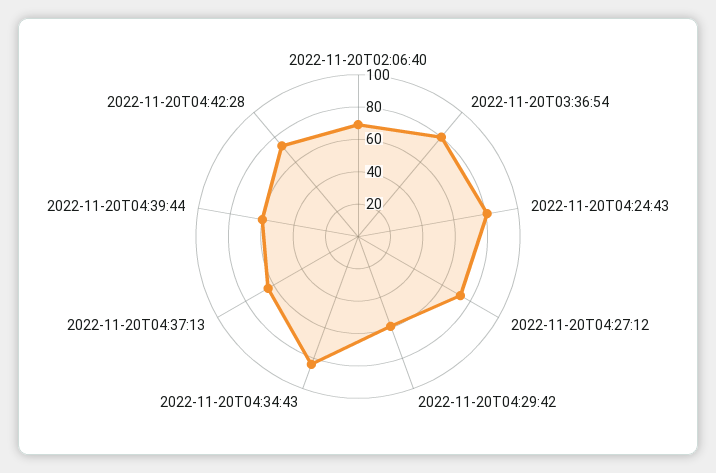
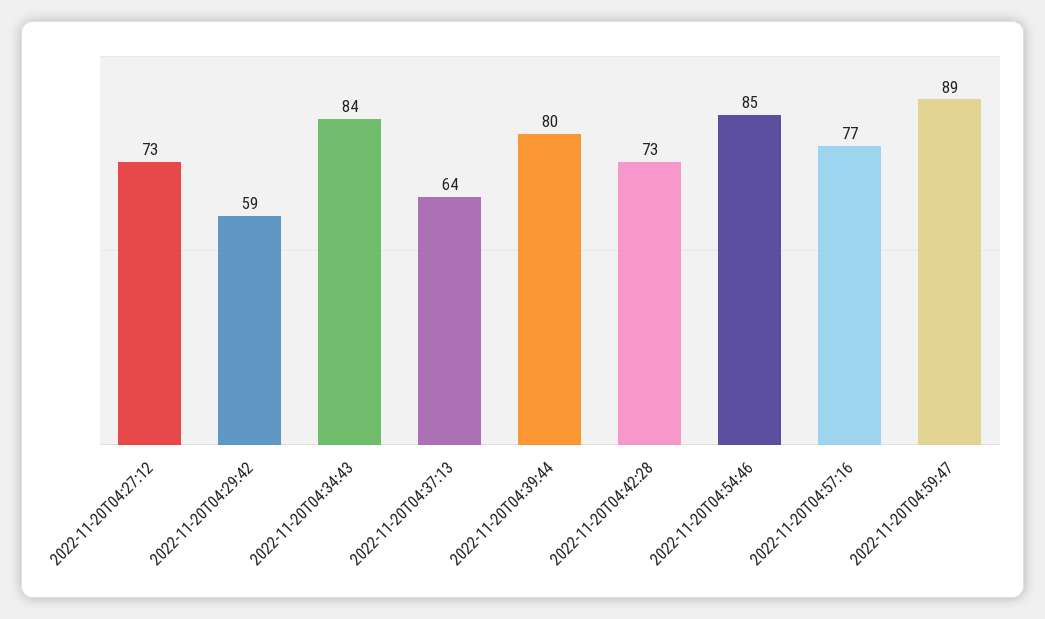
2022-11-20T02:06:40: 70 -> none
2022-11-20T03:36:54: 80 -> none
2022-11-20T04:24:43: 80 -> none
2022-11-20T04:39:44: 60 -> 80
2022-11-20T04:54:46: none -> 85
2022-11-20T04:57:16: none -> 77
2022-11-20T04:59:47: none -> 89

